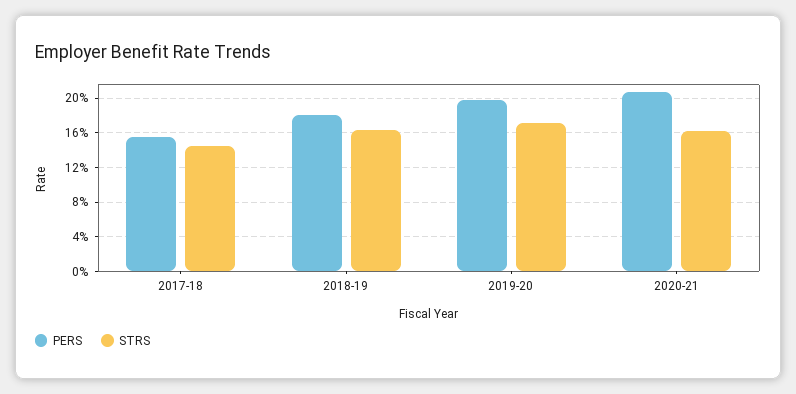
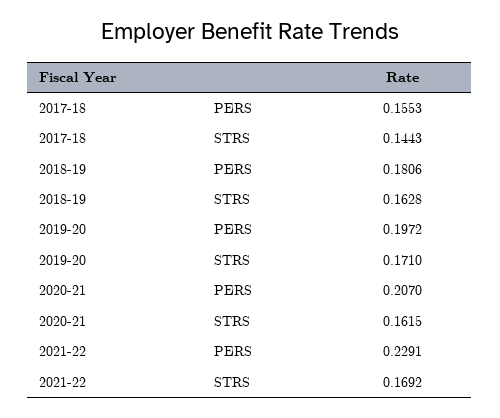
PERS, 2021-22: none -> 0.2291
STRS, 2021-22: none -> 0.1692

